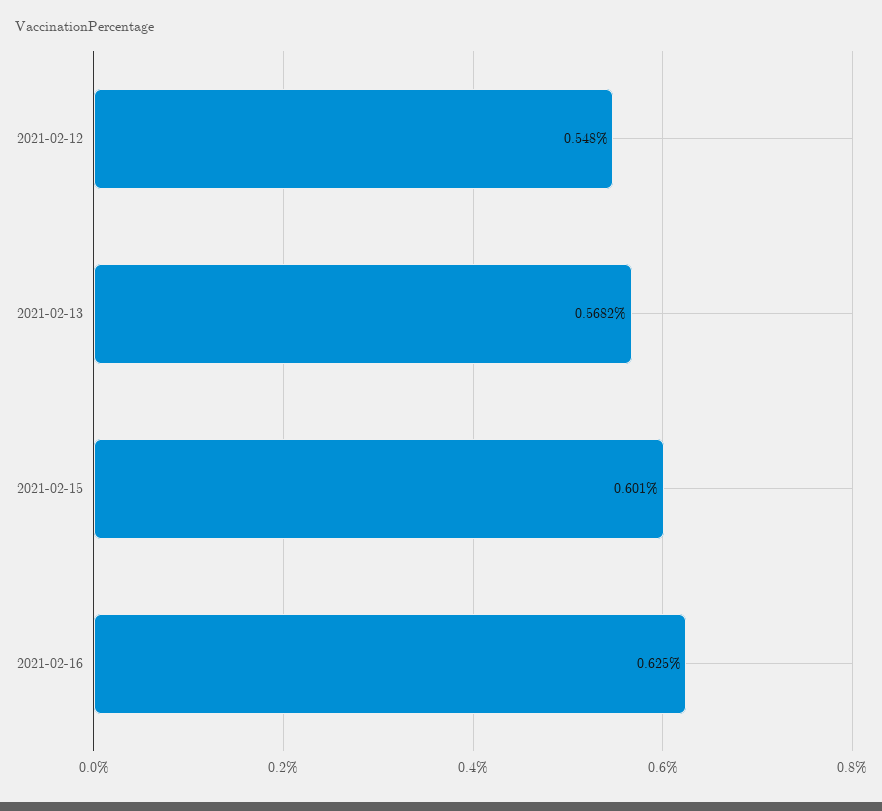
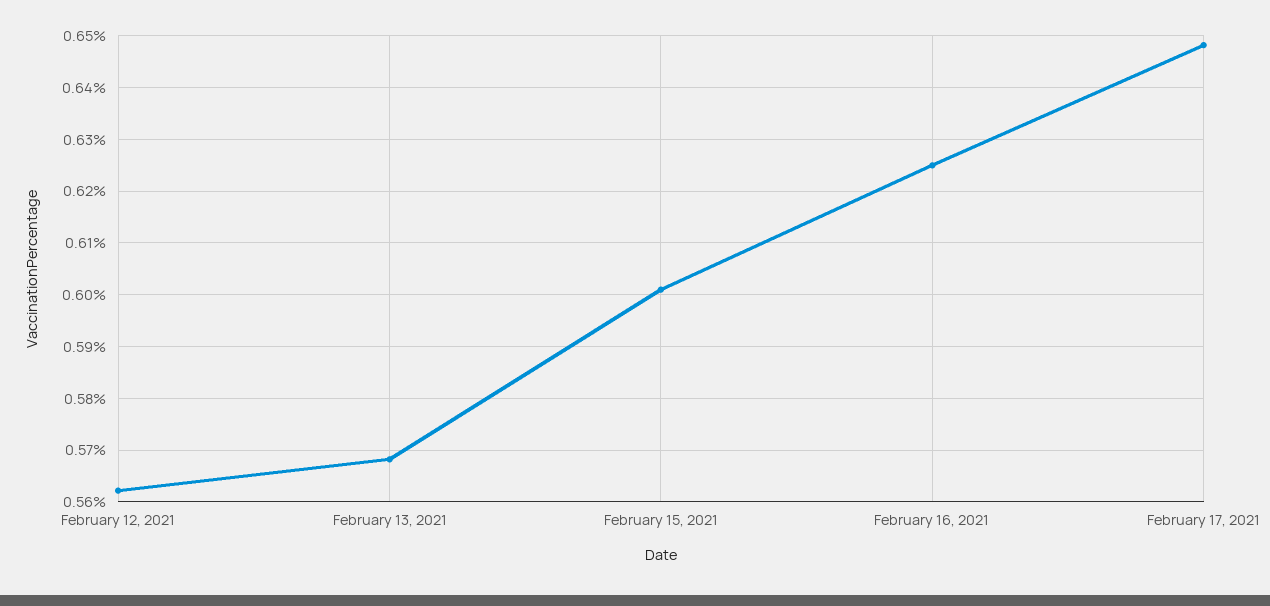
2021-02-12: 0.548 -> 0.562
February 17, 2021: none -> 0.648

